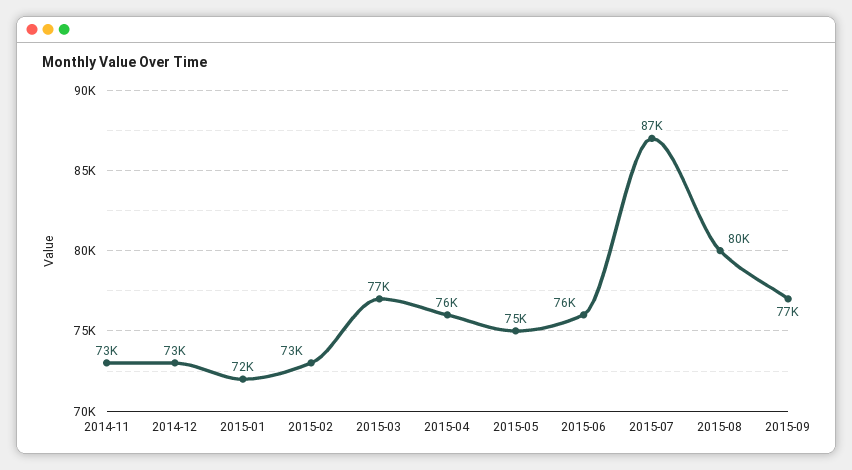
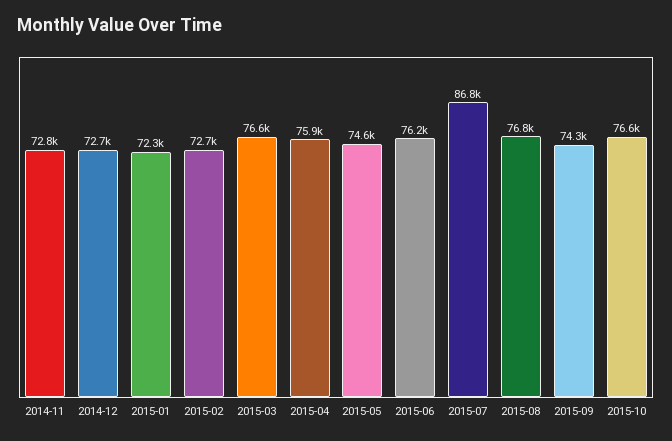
2015-08: 80000 -> 76800
2015-09: 77000 -> 74300
2015-10: none -> 76600

